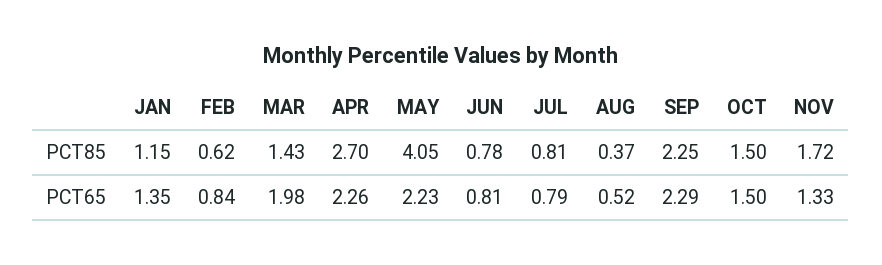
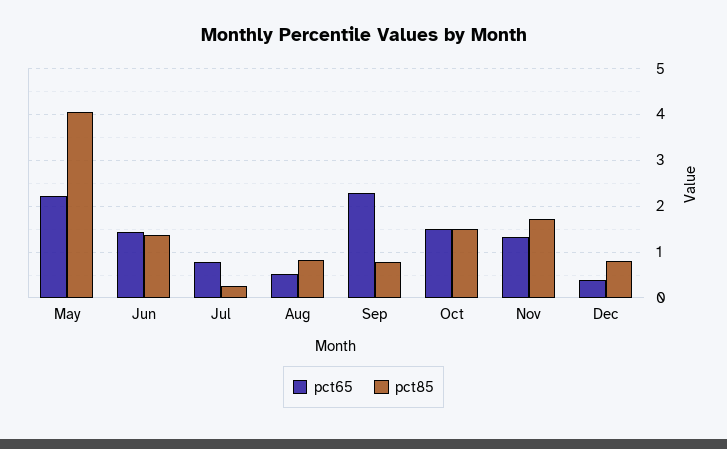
PCT85, JAN: 1.15 -> none
PCT85, FEB: 0.62 -> none
PCT85, MAR: 1.43 -> none
PCT85, APR: 2.7 -> none
PCT85, JUN: 0.78 -> 1.4
PCT85, JUL: 0.81 -> 0.2
PCT85, AUG: 0.37 -> 0.8
PCT85, SEP: 2.25 -> 0.8
PCT65, JAN: 1.35 -> none
PCT65, FEB: 0.84 -> none
PCT65, MAR: 1.98 -> none
PCT65, APR: 2.26 -> none
PCT65, JUN: 0.81 -> 1.4
PCT65, Dec: none -> 0.4
PCT85, Dec: none -> 0.8

